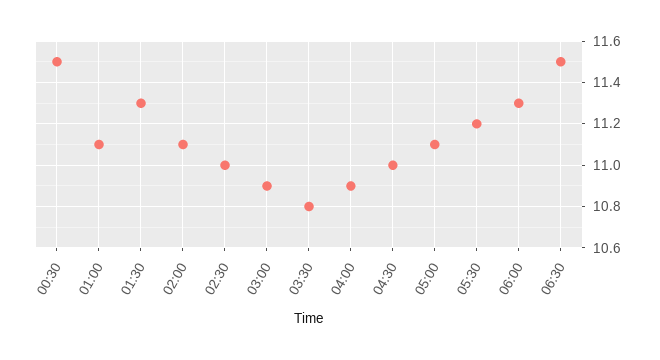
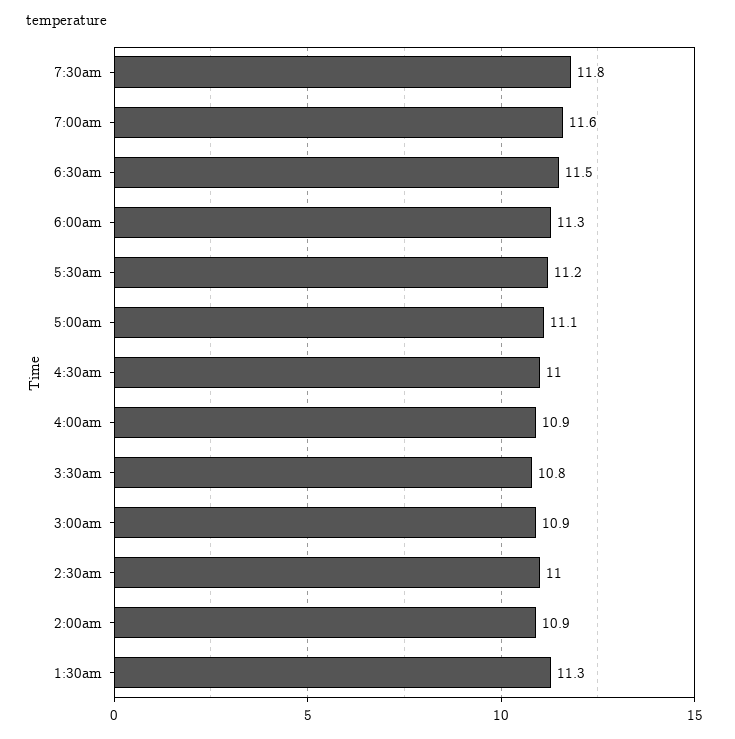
00:30: 11.5 -> none
01:00: 11.1 -> none
02:00: 11.1 -> 10.9
7:30am: none -> 11.8
7:00am: none -> 11.6

